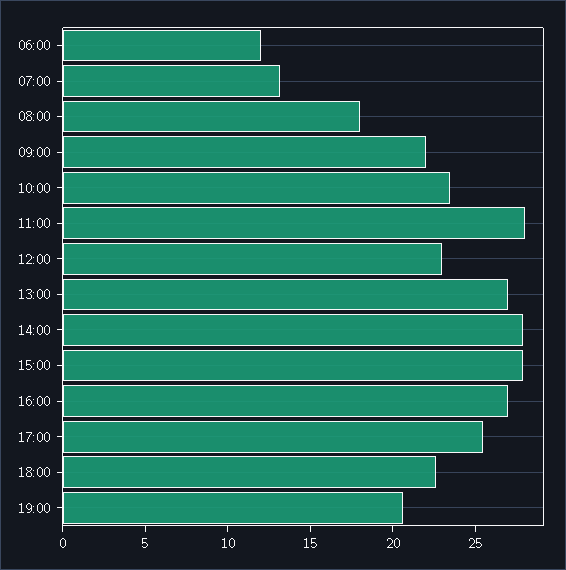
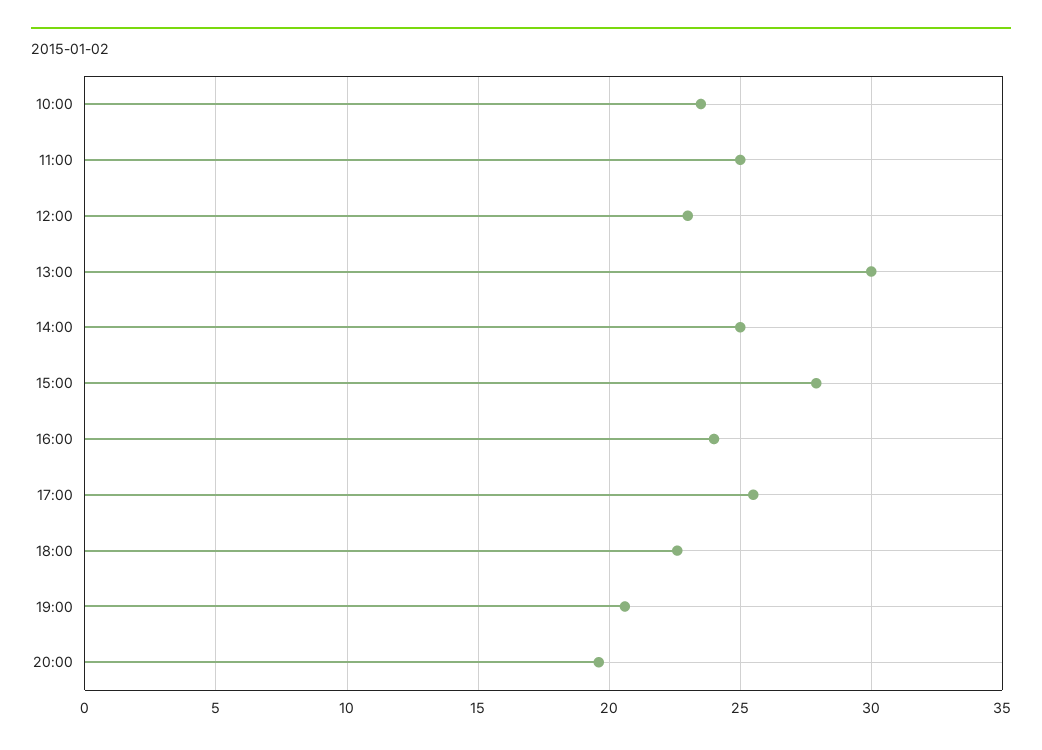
06:00: 12 -> none
07:00: 13 -> none
08:00: 18 -> none
09:00: 22 -> none
11:00: 28 -> 25
13:00: 27 -> 30
14:00: 28 -> 25
16:00: 27 -> 24
20:00: none -> 19.5

